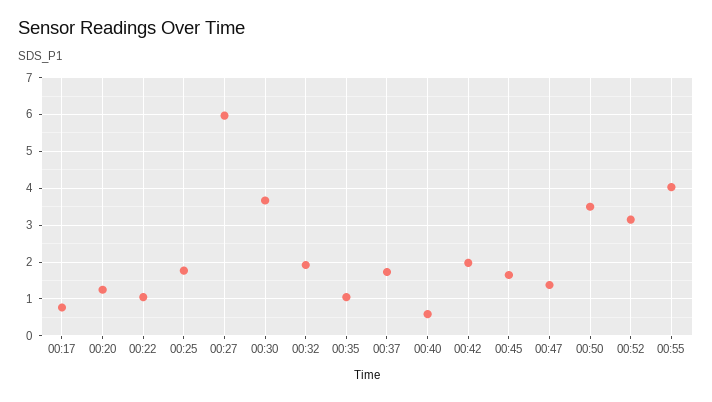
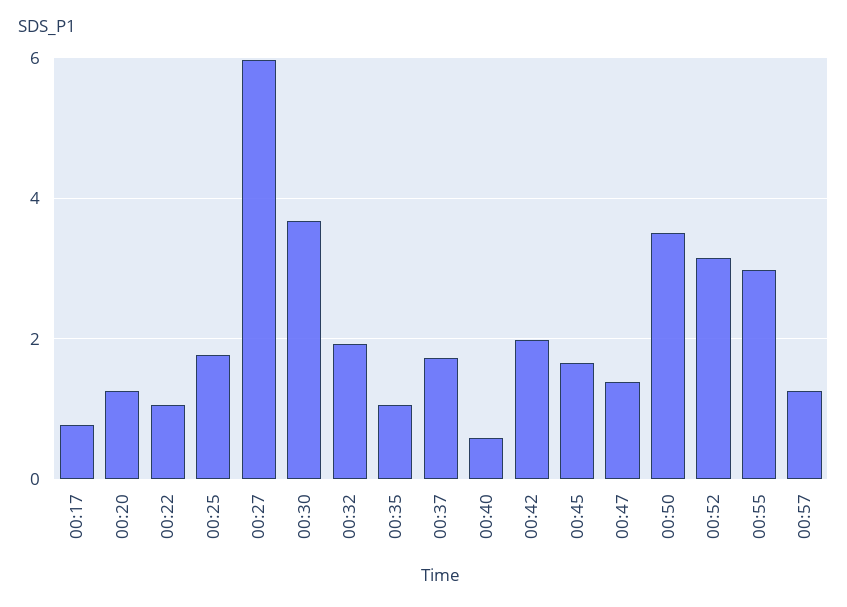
00:55: 4 -> 3
00:57: none -> 1.2

